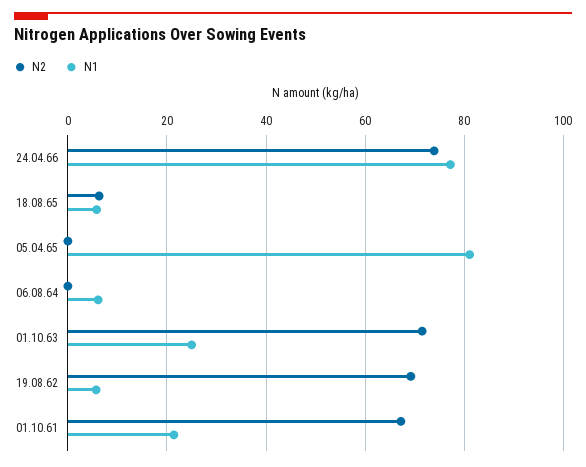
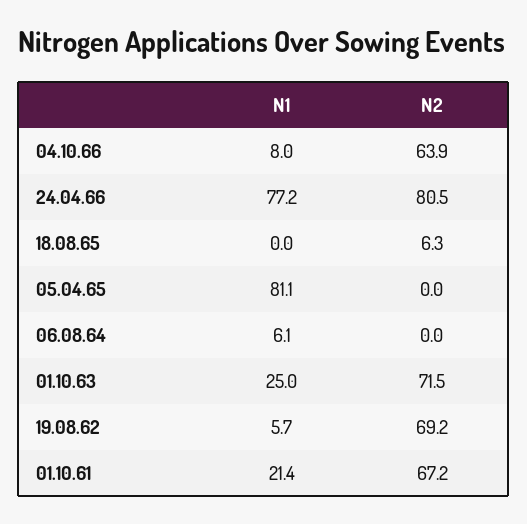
N2, 24.04.66: 74 -> 80.5
N1, 18.08.65: 6 -> 0
N1, 04.10.66: none -> 8
N2, 04.10.66: none -> 63.9

